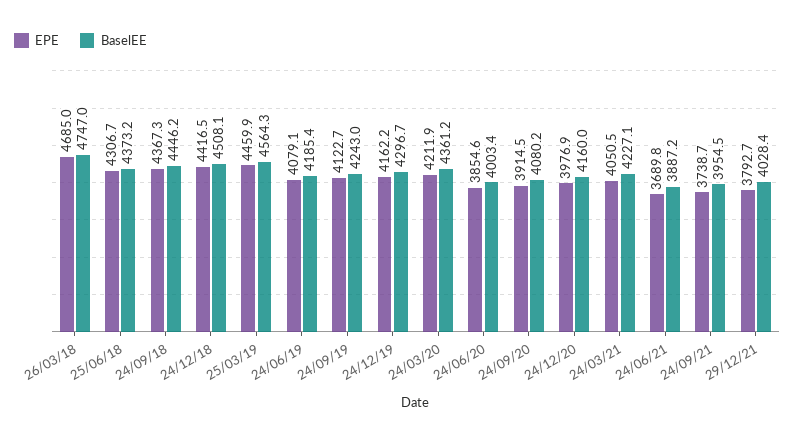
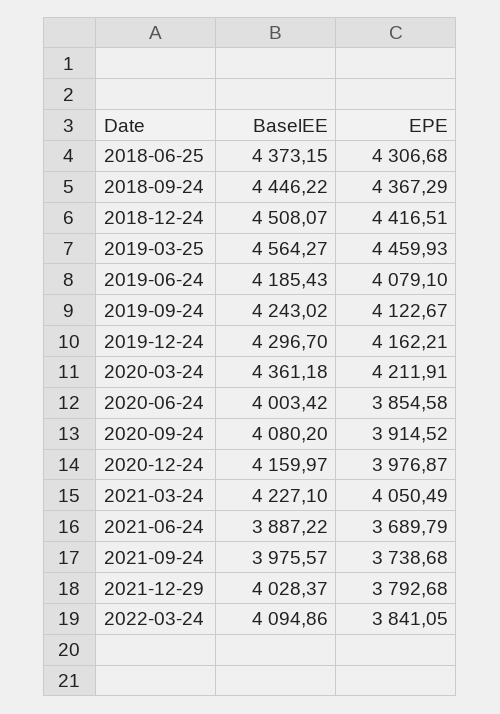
EPE, 26/03/18: 4685 -> none
BaselEE, 26/03/18: 4747 -> none
BaselEE, 24/09/21: 3954.5 -> 3975.57
BaselEE, 2022-03-24: none -> 4094.86
EPE, 2022-03-24: none -> 3841.05

